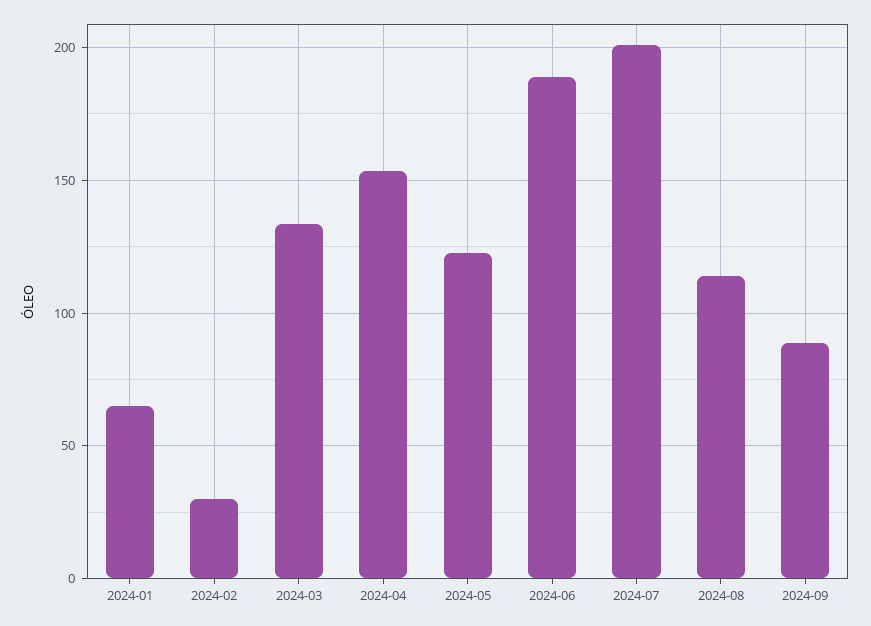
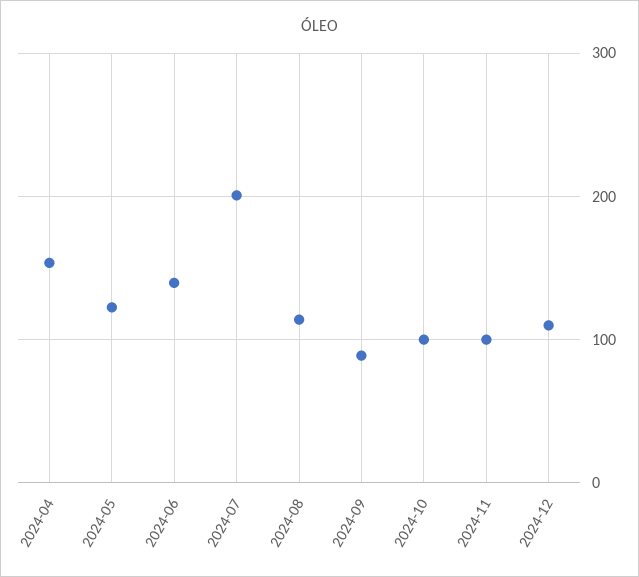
2024-01: 65 -> none
2024-02: 30 -> none
2024-03: 135 -> none
2024-06: 190 -> 140
2024-10: none -> 100
2024-11: none -> 100
2024-12: none -> 110

